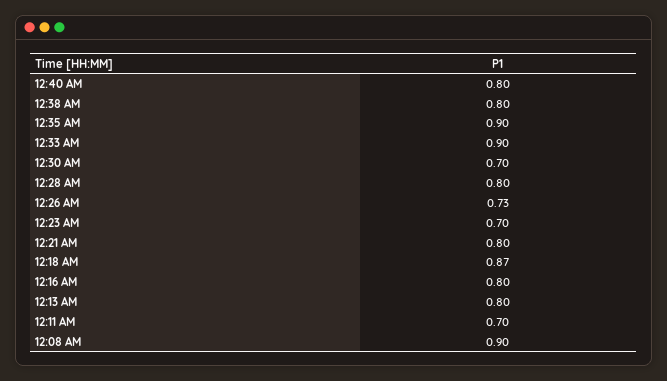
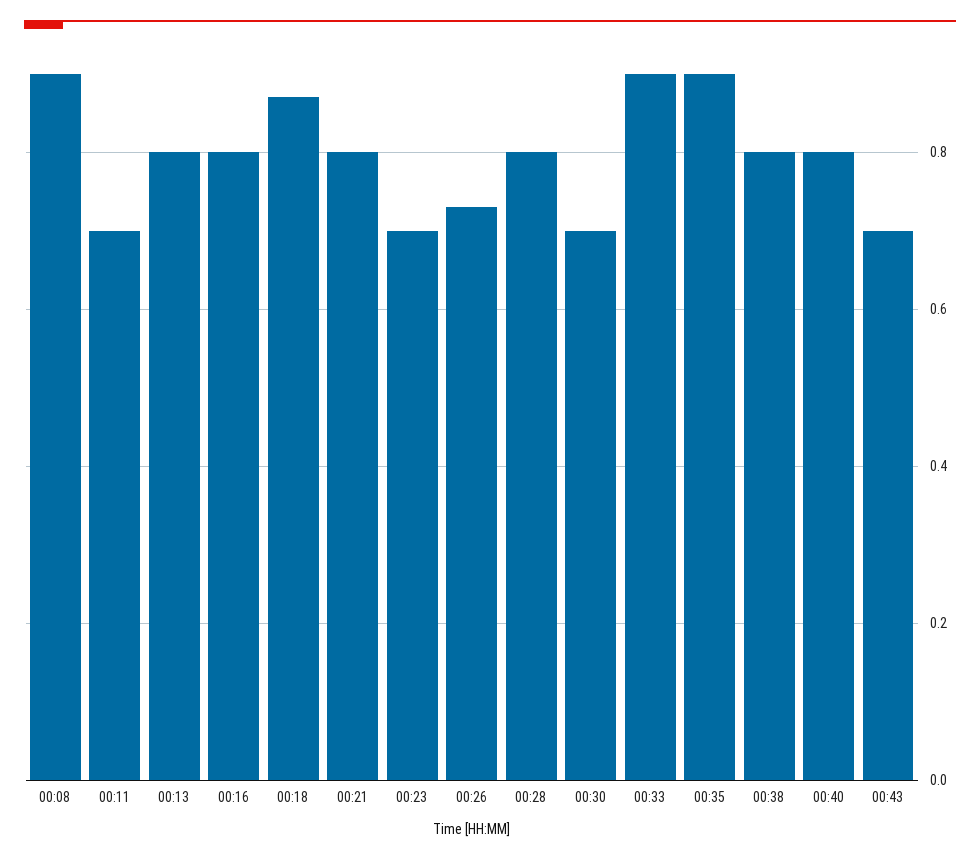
00:43: none -> 0.7

